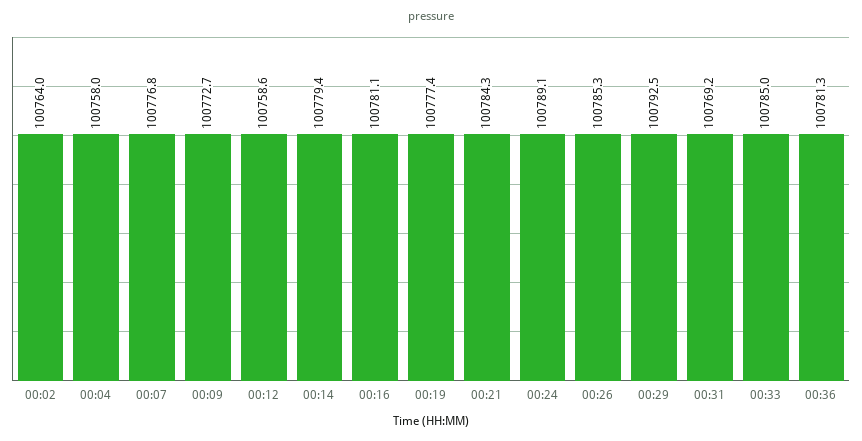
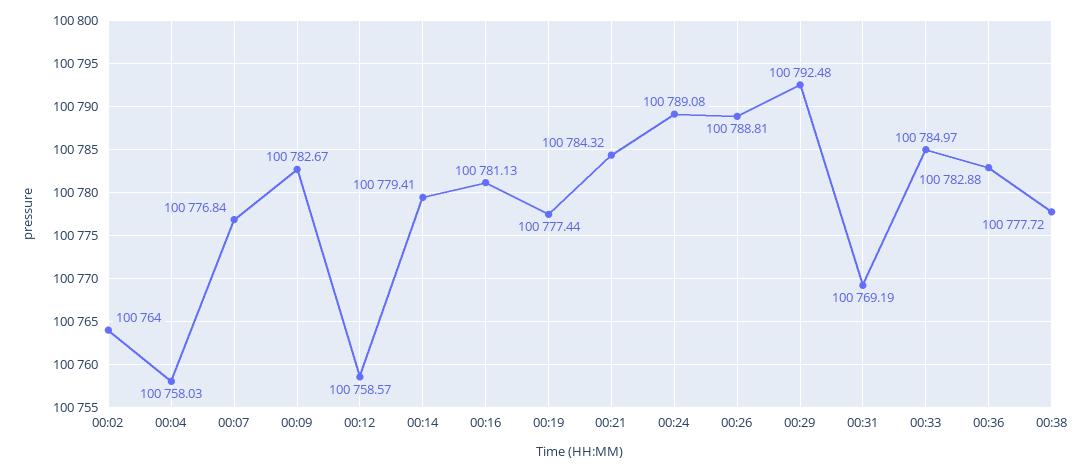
00:09: 100772.7 -> 100782.67
00:26: 100785.3 -> 100788.81
00:36: 100781.3 -> 100782.88
00:38: none -> 100777.72

